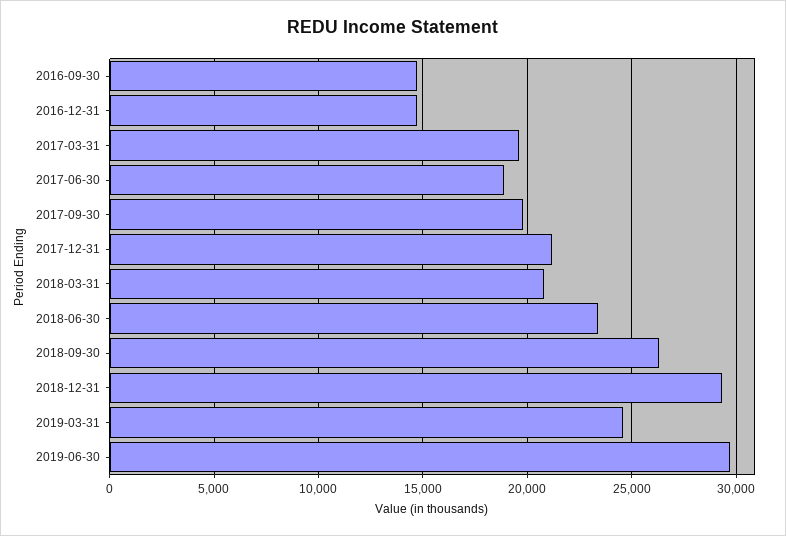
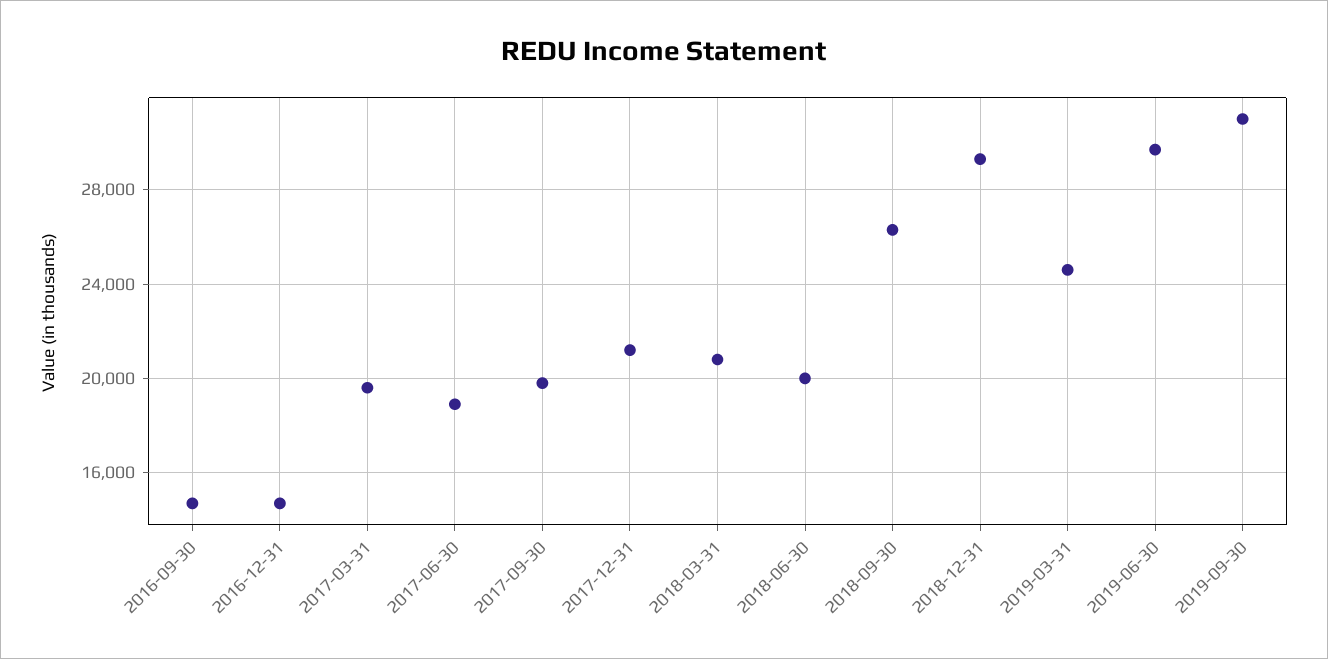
2018-06-30: 23500 -> 20000
2019-09-30: none -> 31000

